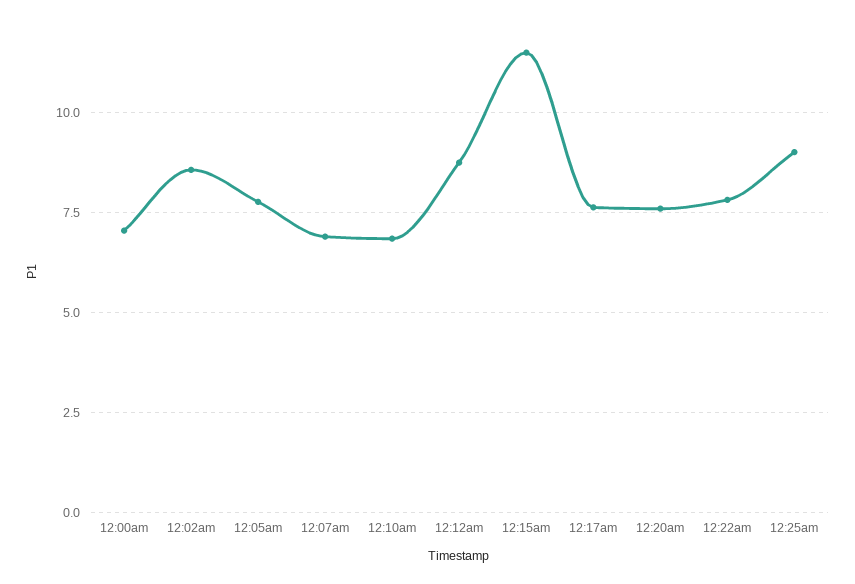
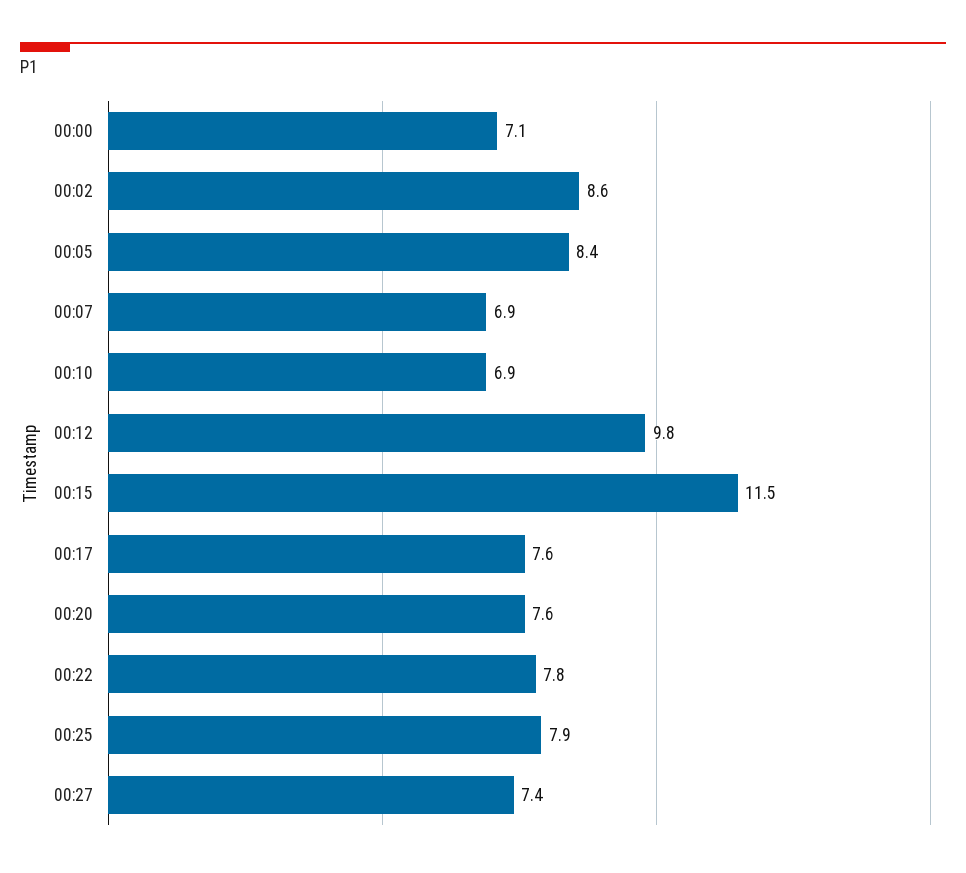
12:05am: 7.75 -> 8.4
12:12am: 8.75 -> 9.8
12:25am: 9 -> 7.9
00:27: none -> 7.4

